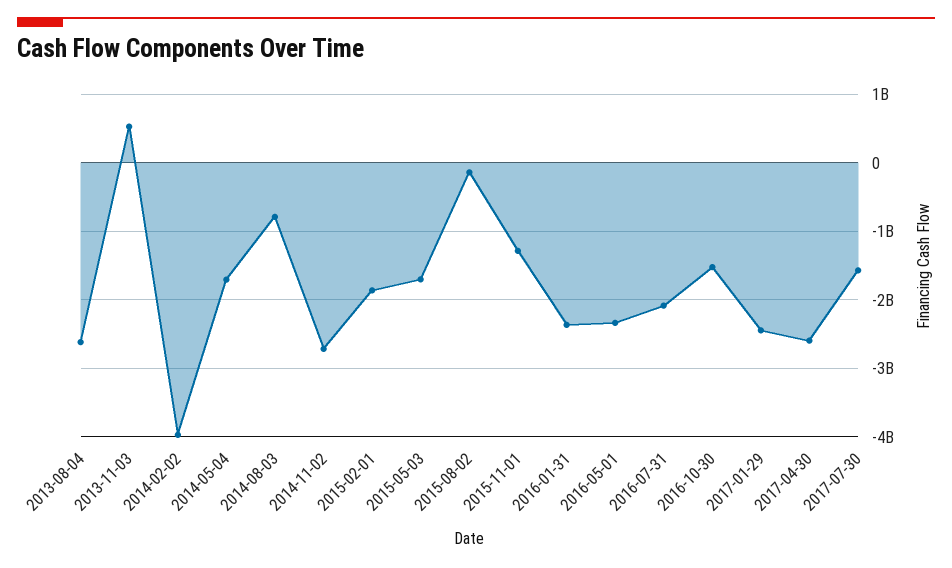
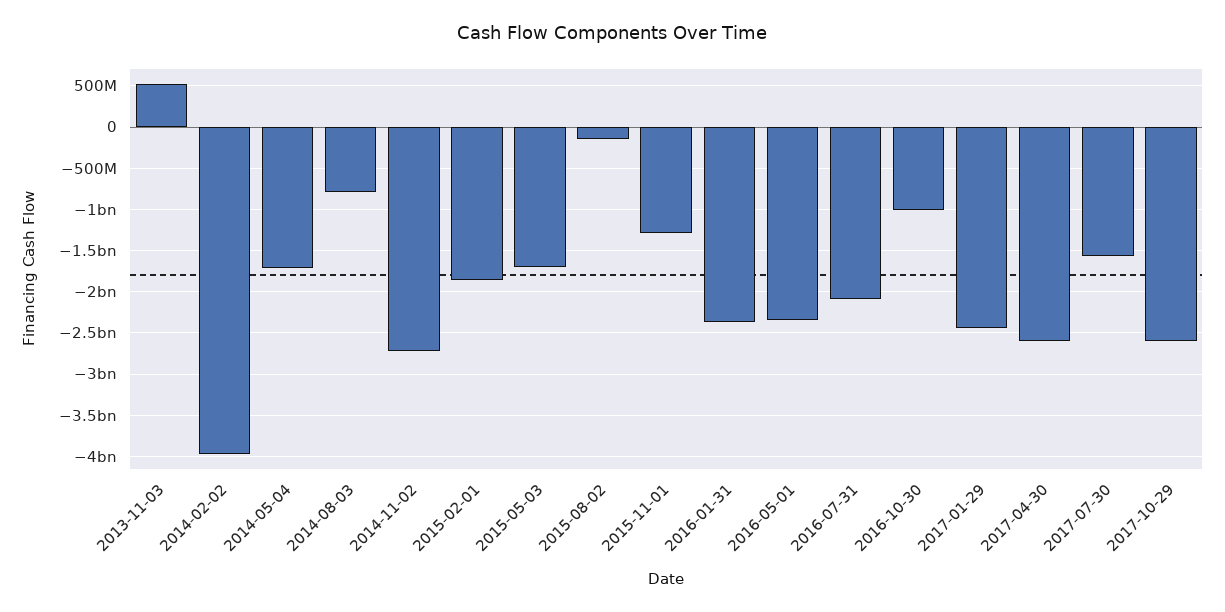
2013-08-04: -2600000000 -> none
2016-10-30: -1500000000 -> -1000000000
2017-10-29: none -> -2600000000

